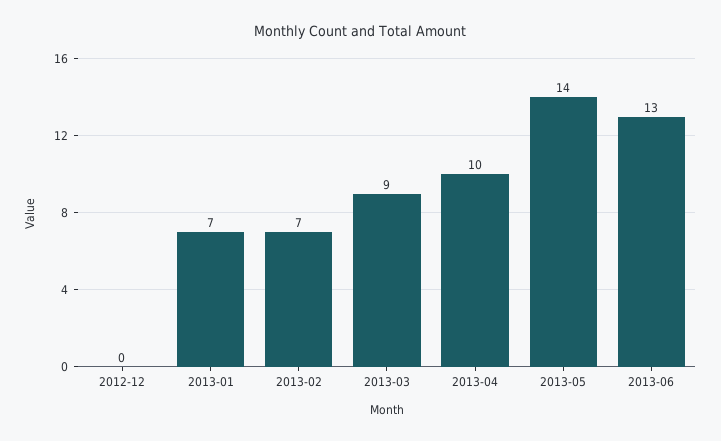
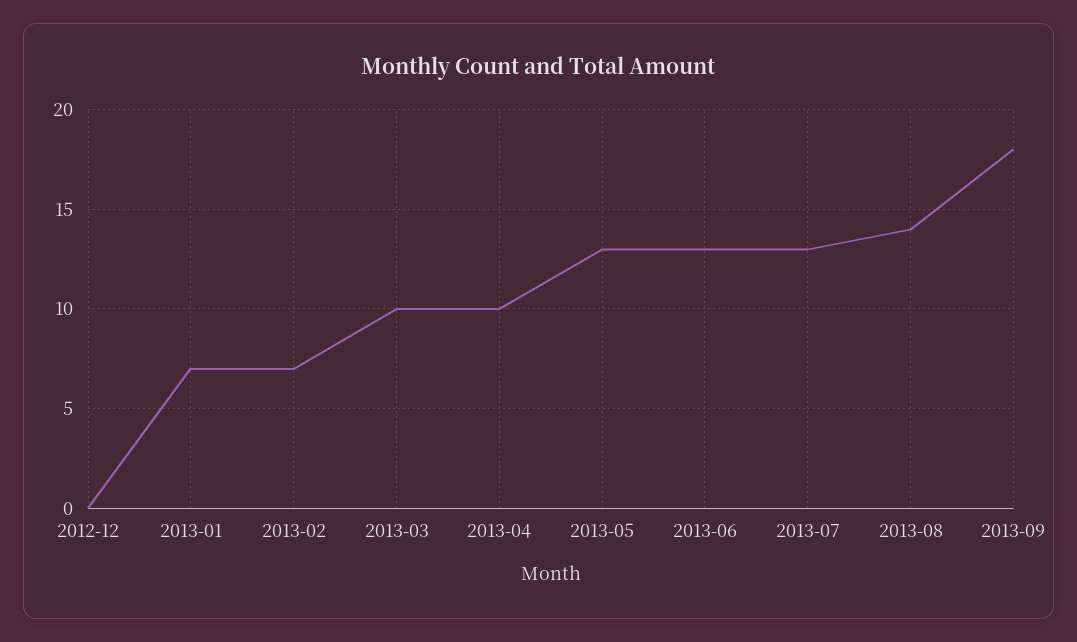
2013-03: 9 -> 10
2013-05: 14 -> 13
2013-07: none -> 13
2013-08: none -> 14
2013-09: none -> 18

